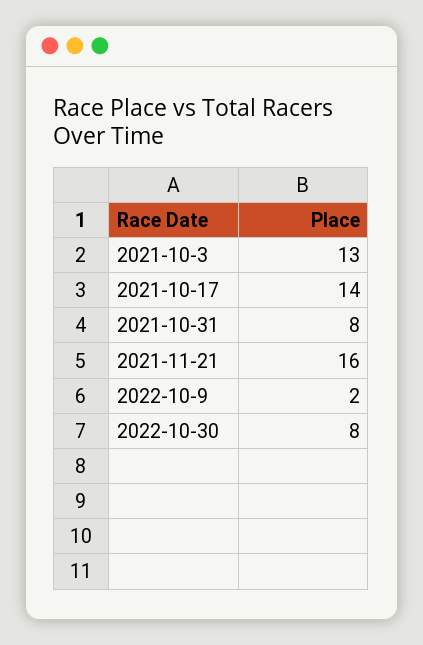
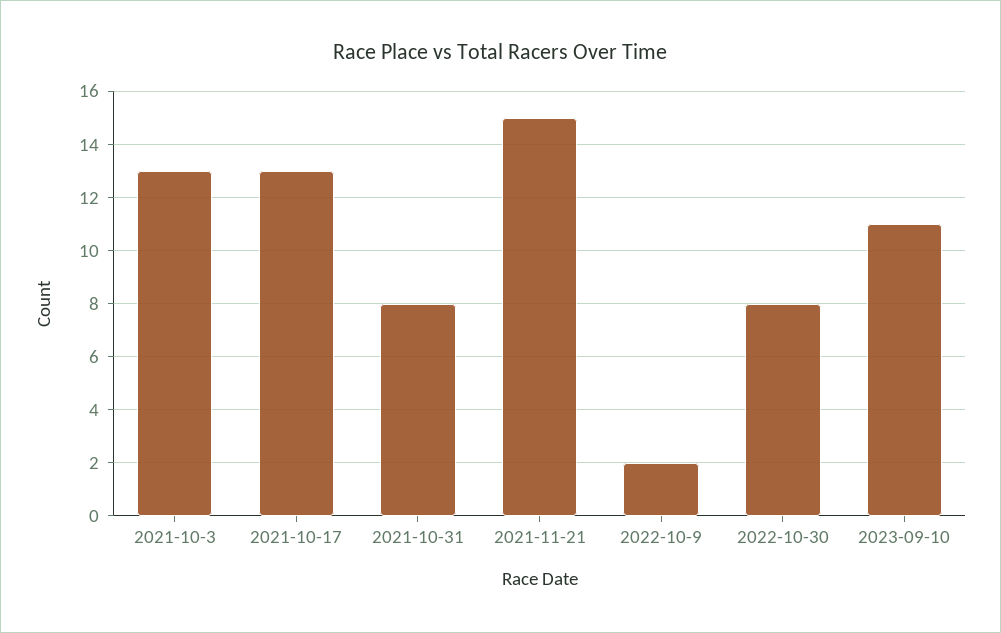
2021-10-17: 14 -> 13
2021-11-21: 16 -> 15
2023-09-10: none -> 11

